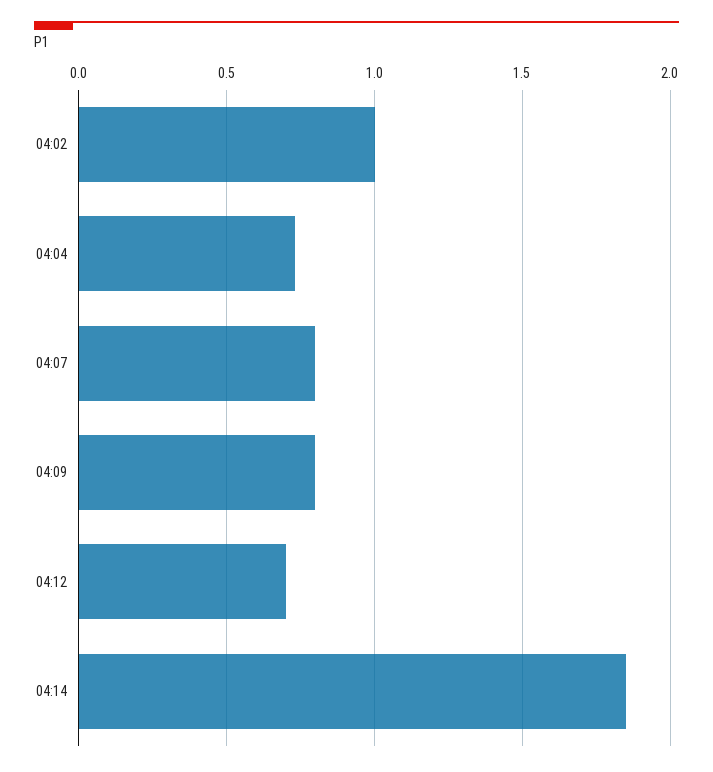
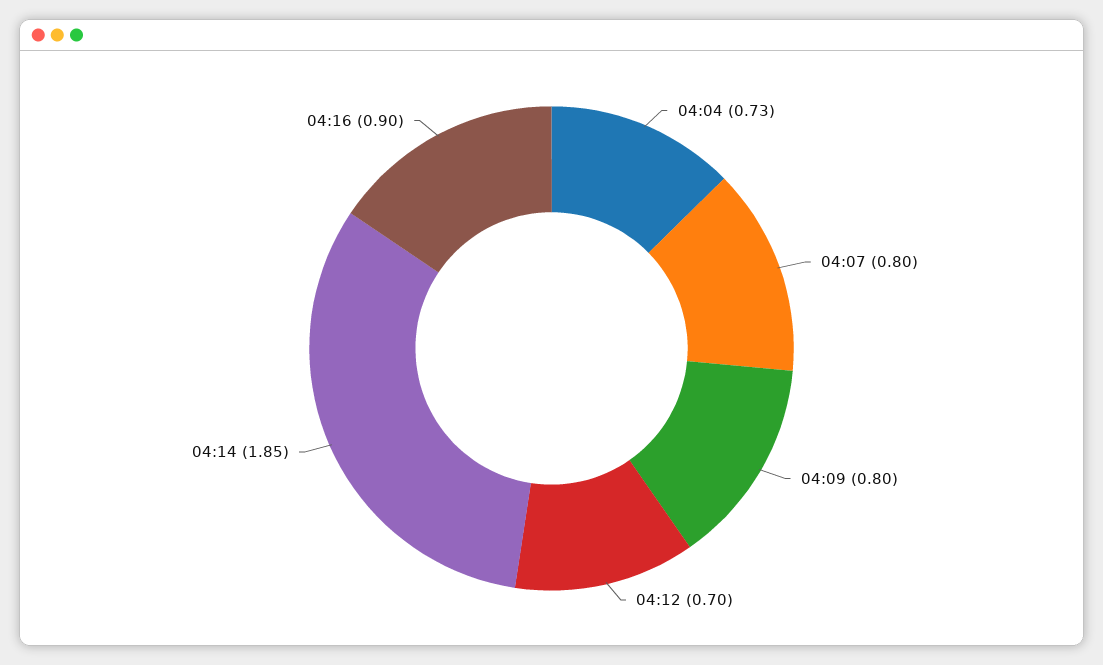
04:02: 1 -> none
04:16: none -> 0.9

